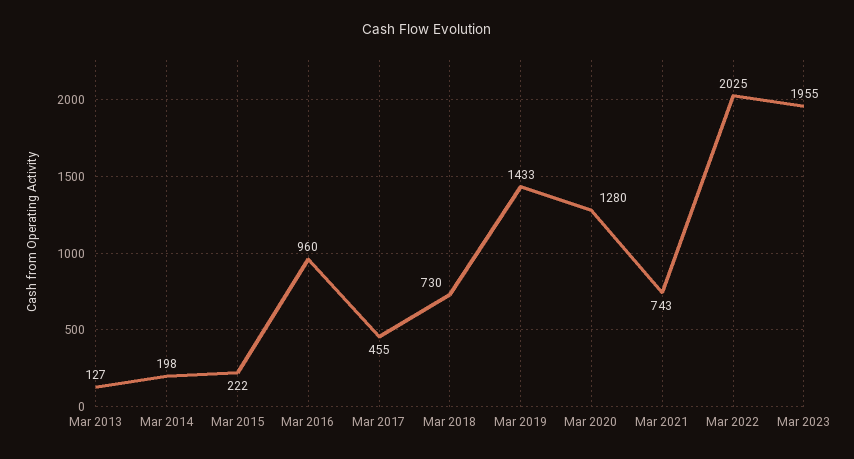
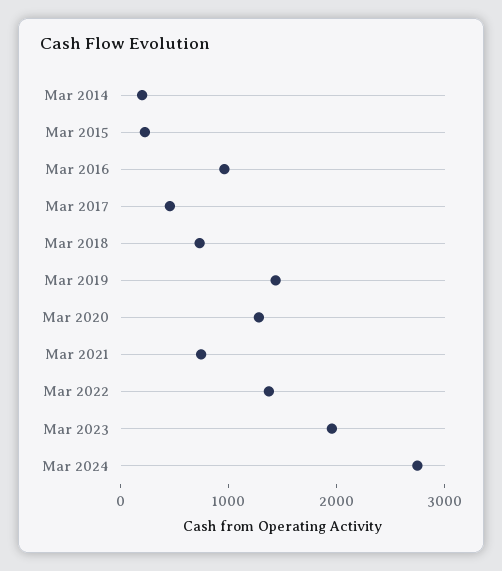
Mar 2013: 127 -> none
Mar 2022: 2025 -> 1400
Mar 2024: none -> 2800

